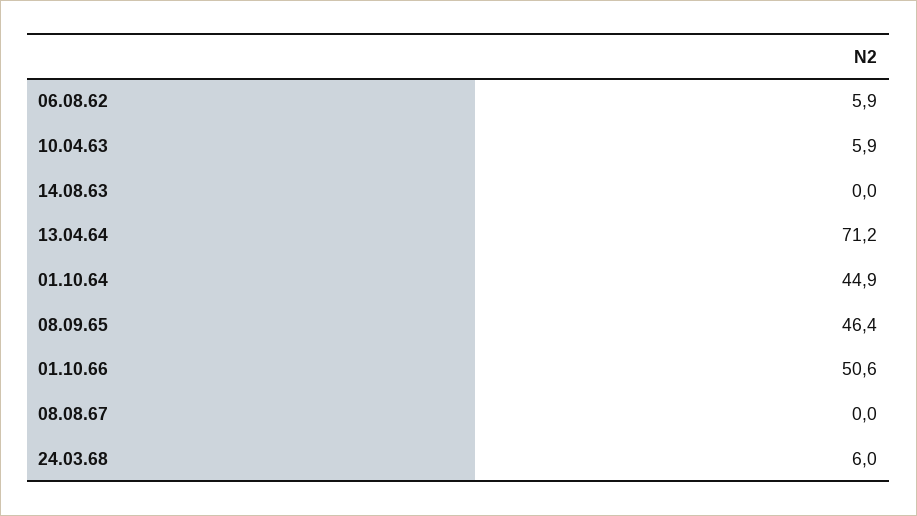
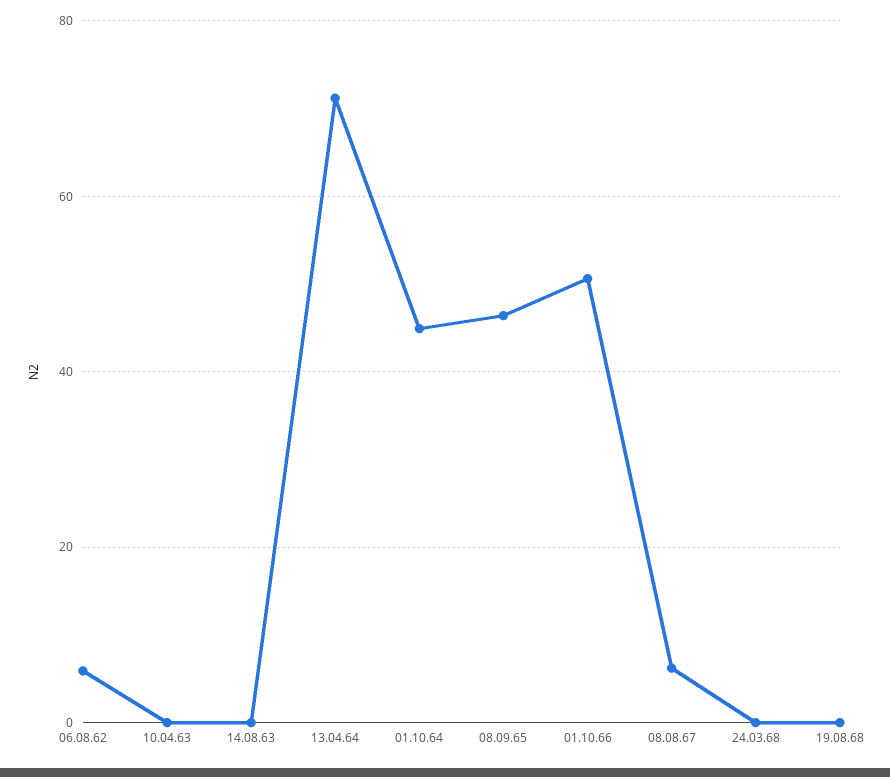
10.04.63: 5.9 -> 0
08.08.67: 0 -> 6
24.03.68: 6 -> 0
19.08.68: none -> 0

